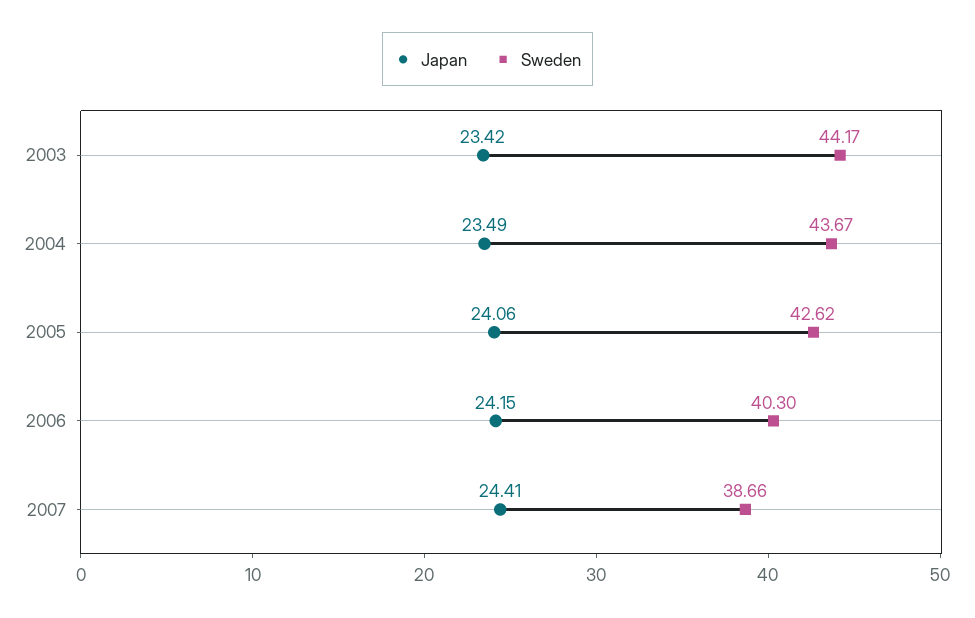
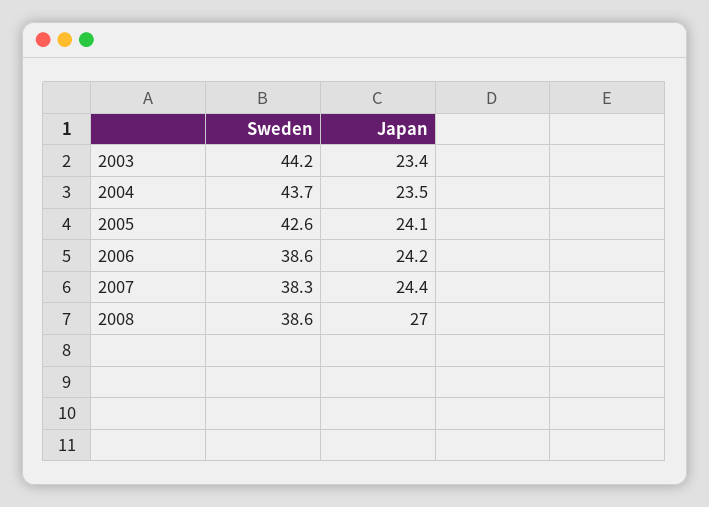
Sweden, 2006: 40.3 -> 38.6
Sweden, 2007: 38.66 -> 38.3
Sweden, 2008: none -> 38.6
Japan, 2008: none -> 27

